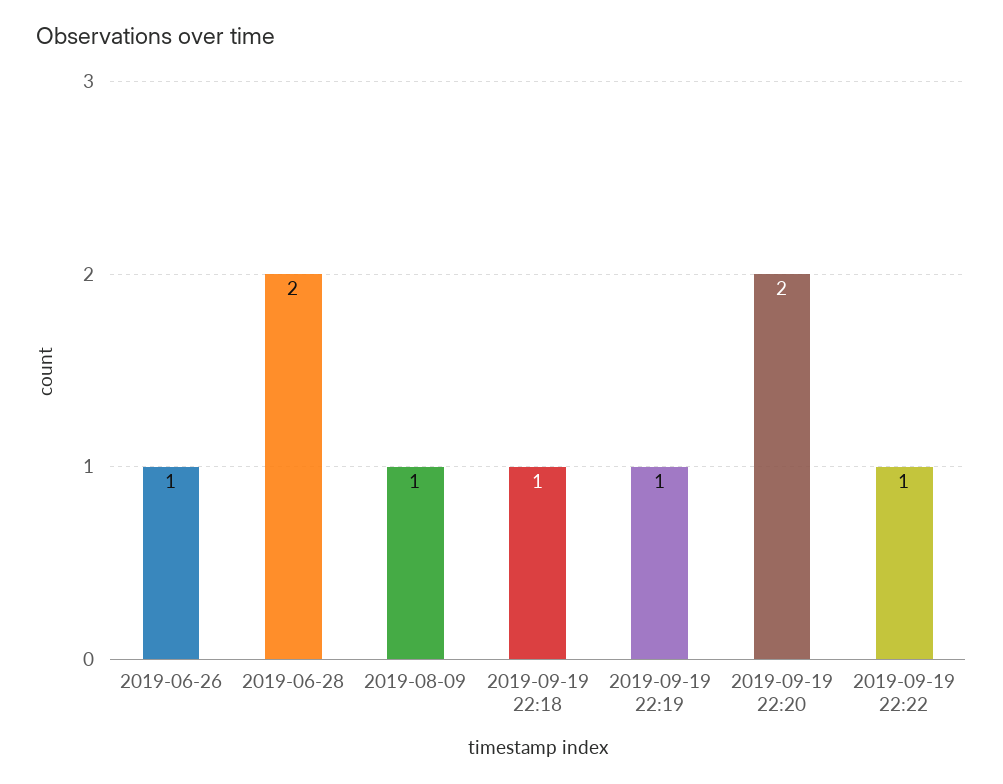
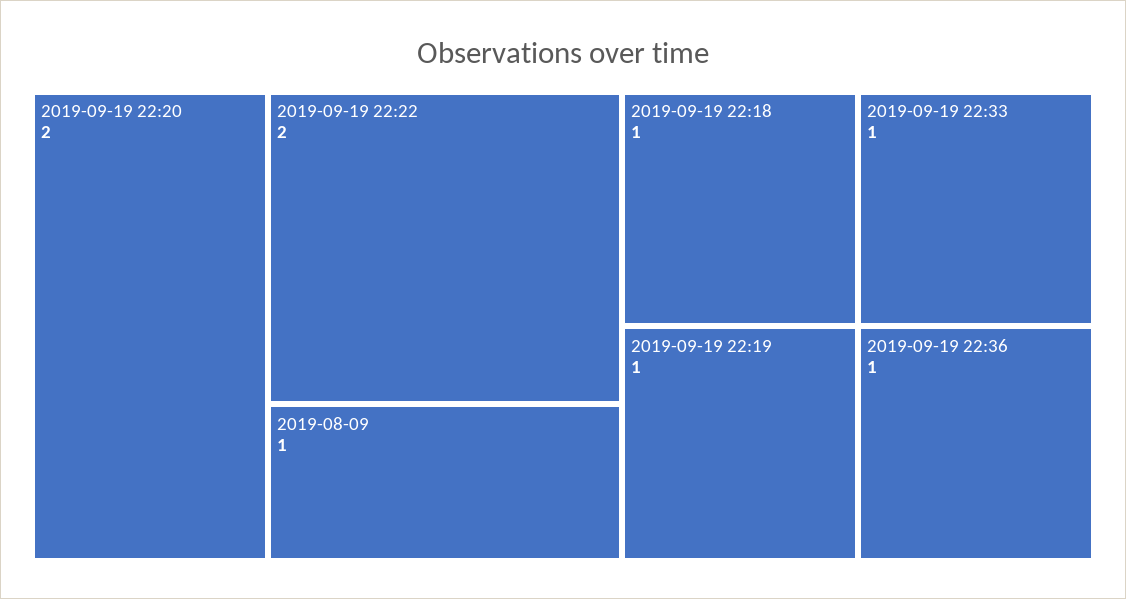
2019-06-26: 1 -> none
2019-06-28: 2 -> none
2019-09-19 22:22: 1 -> 2
2019-09-19 22:33: none -> 1
2019-09-19 22:36: none -> 1

